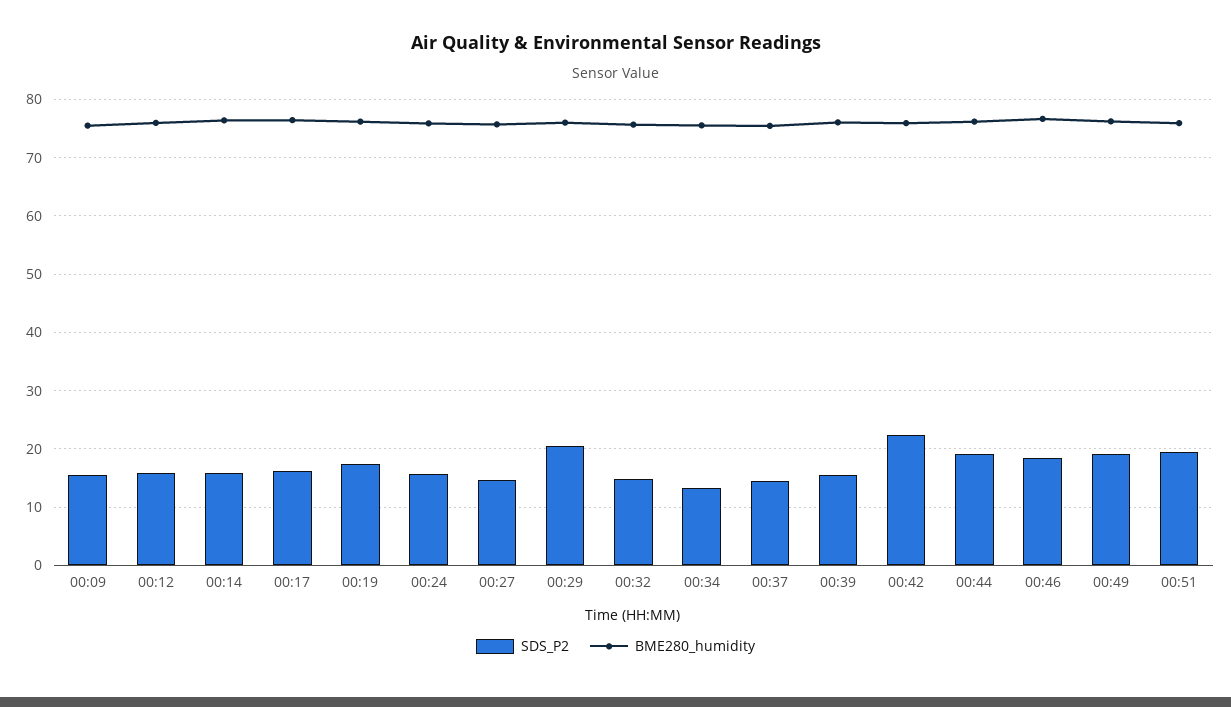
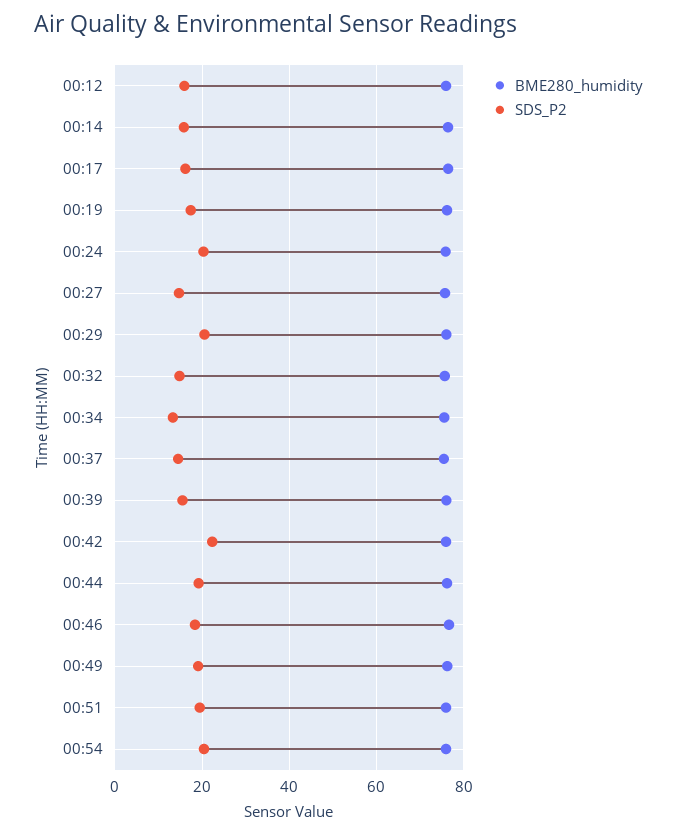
SDS_P2, 00:09: 16 -> none
BME280_humidity, 00:09: 76 -> none
SDS_P2, 00:24: 16 -> 20
BME280_humidity, 00:54: none -> 76
SDS_P2, 00:54: none -> 20

